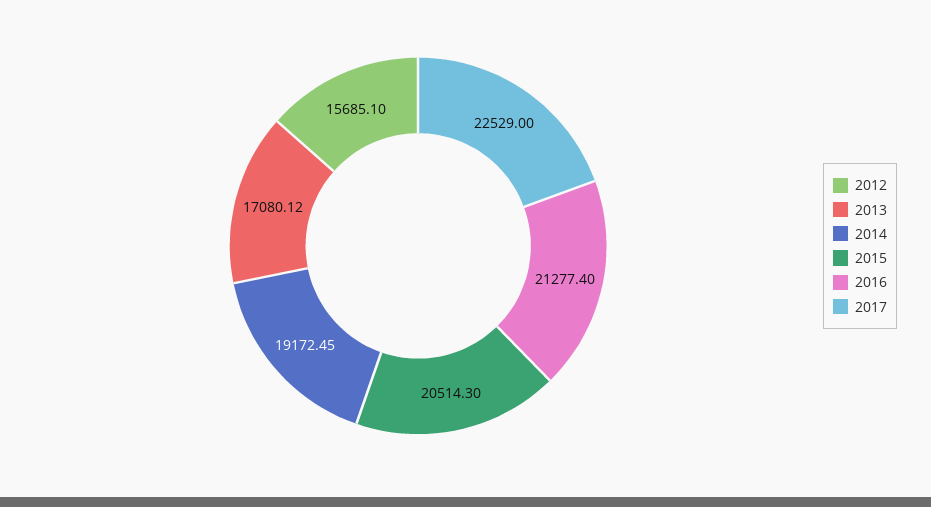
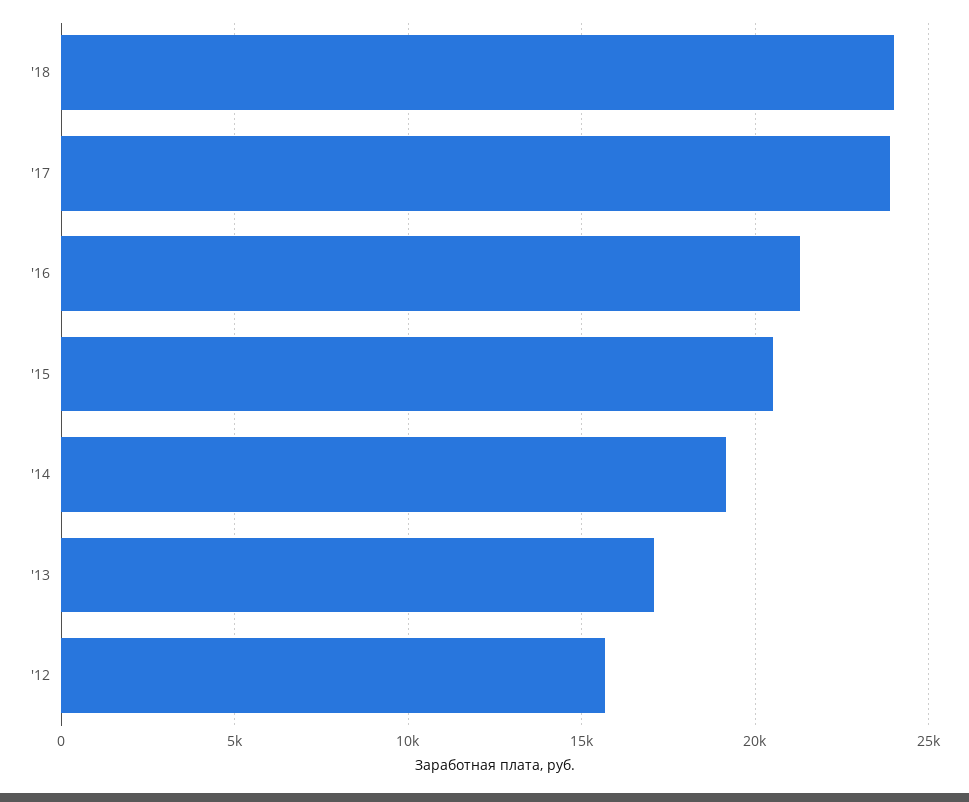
2017: 22529 -> 24000
'18: none -> 24000

